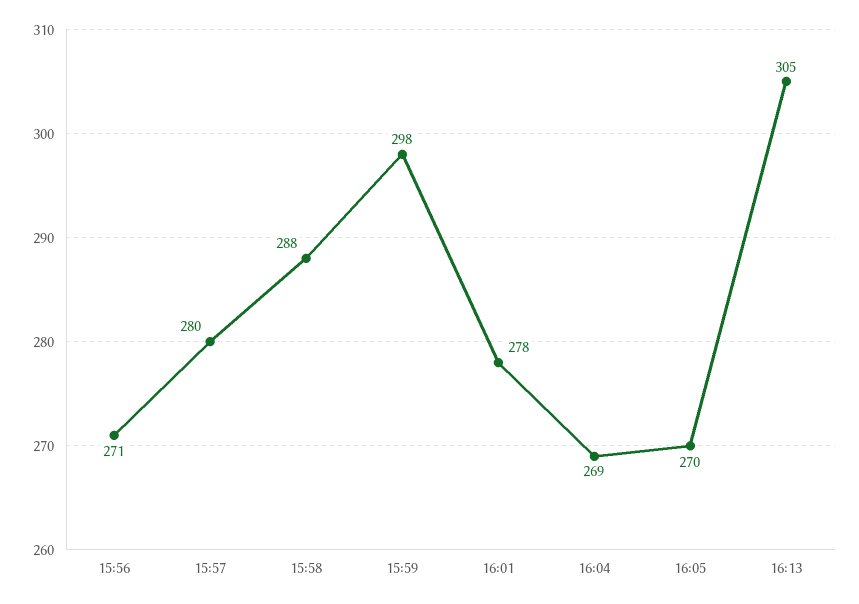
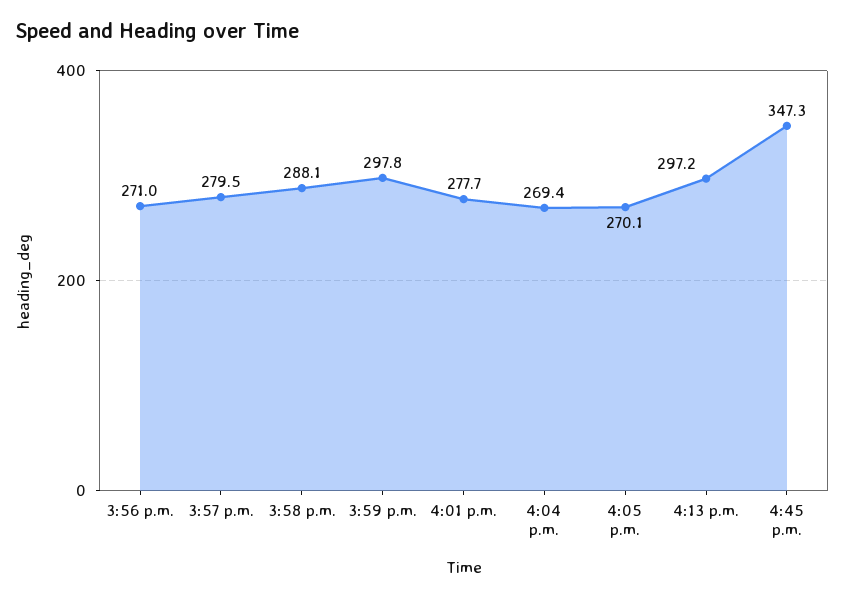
16:13: 305 -> 297.2
4:45 p.m.: none -> 347.3

